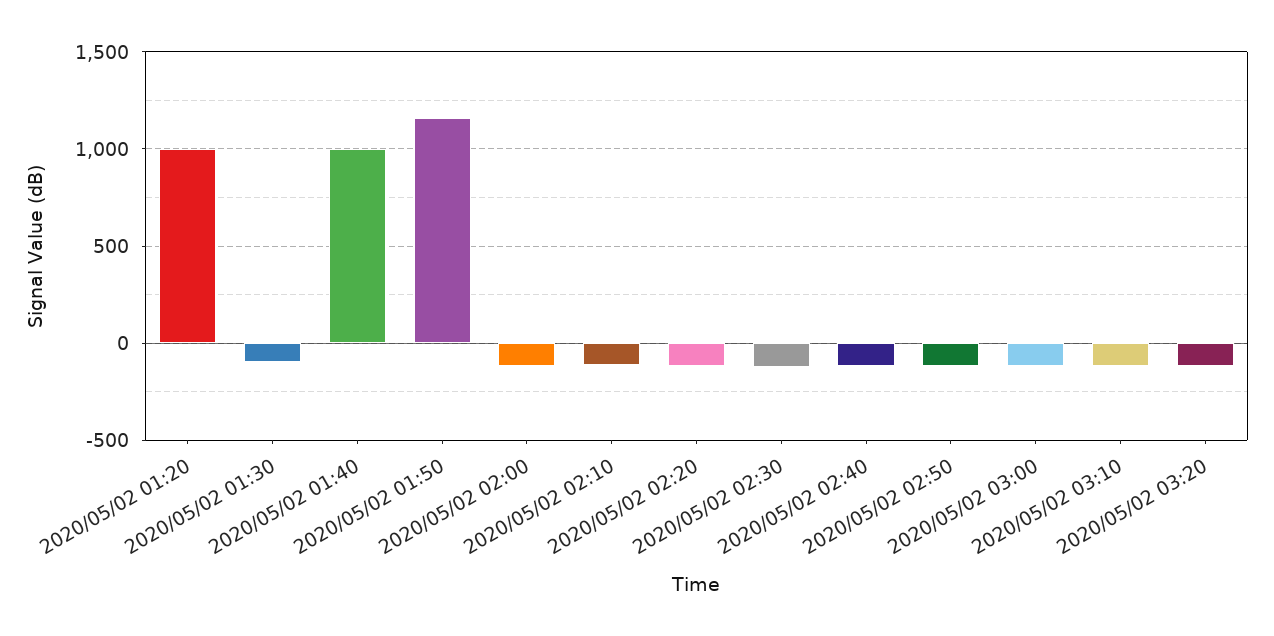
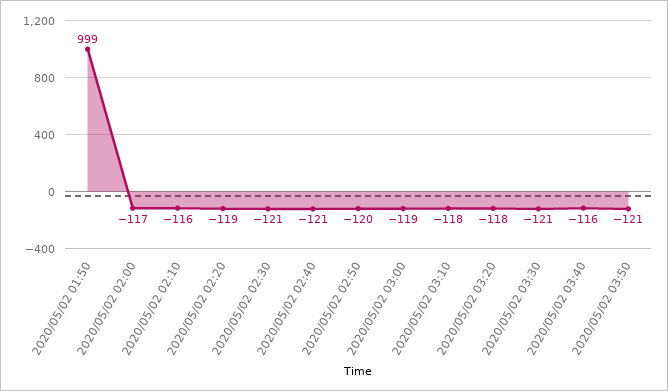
2020/05/02 01:20: 1000 -> none
2020/05/02 01:30: -100 -> none
2020/05/02 01:40: 1000 -> none
2020/05/02 01:50: 1150 -> 999
2020/05/02 03:30: none -> -121
2020/05/02 03:40: none -> -116
2020/05/02 03:50: none -> -121

